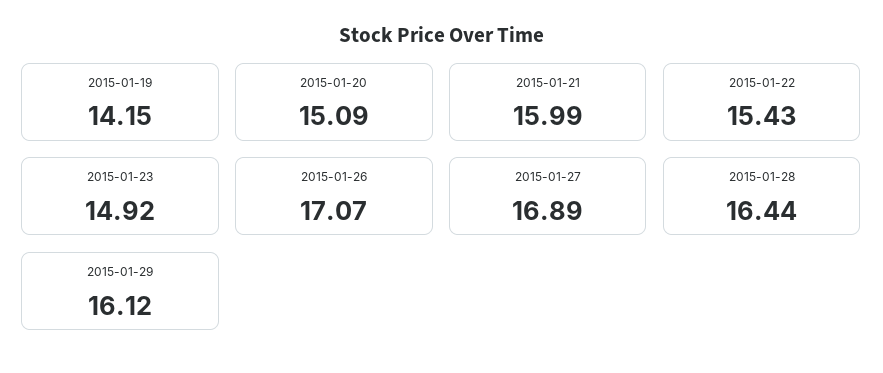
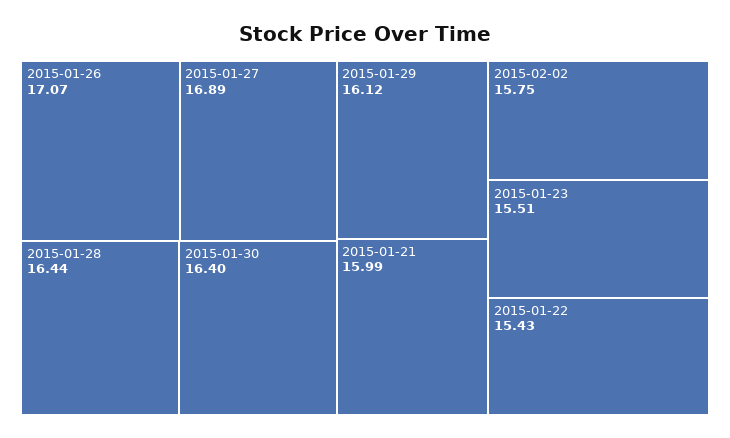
2015-01-19: 14.15 -> none
2015-01-20: 15.09 -> none
2015-01-23: 14.92 -> 15.51
2015-01-30: none -> 16.4
2015-02-02: none -> 15.75

